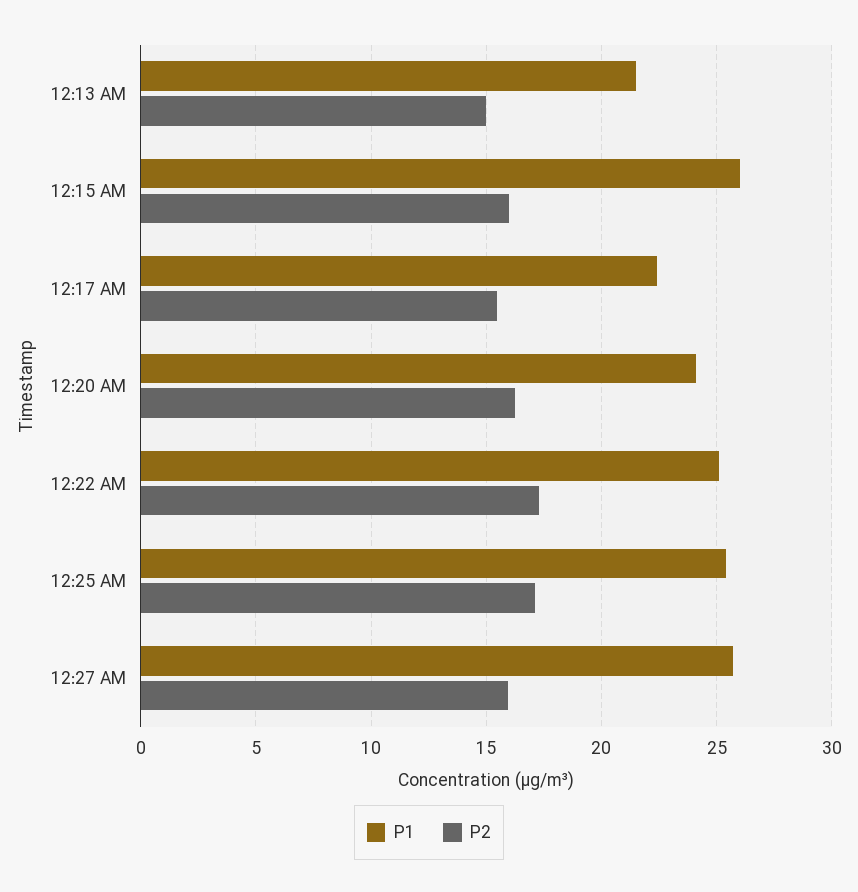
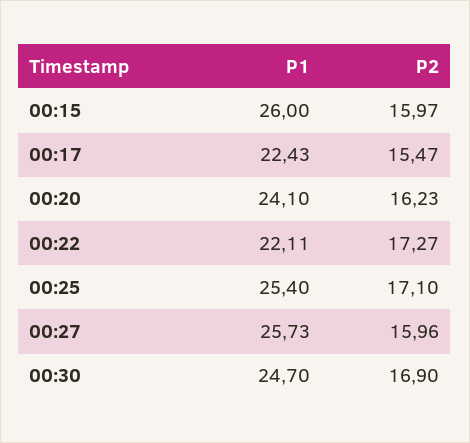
P1, 12:13 AM: 21.5 -> none
P2, 12:13 AM: 15 -> none
P1, 12:22 AM: 25 -> 22.11
P1, 00:30: none -> 24.7
P2, 00:30: none -> 16.9

